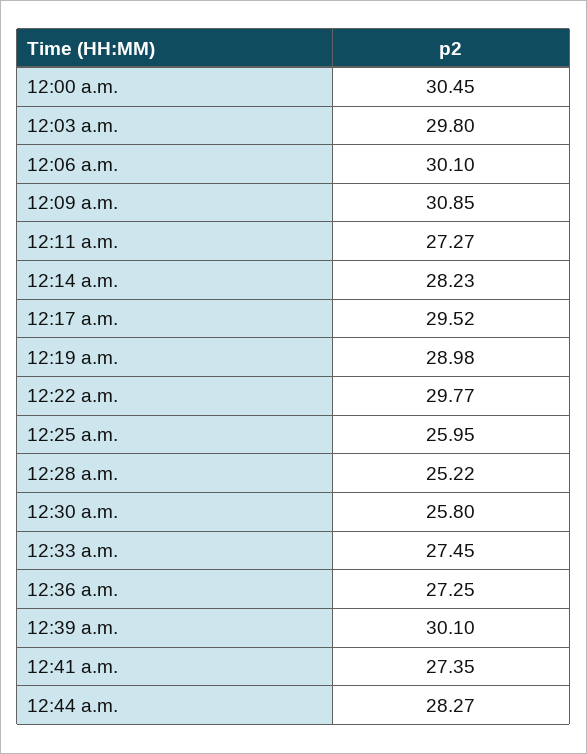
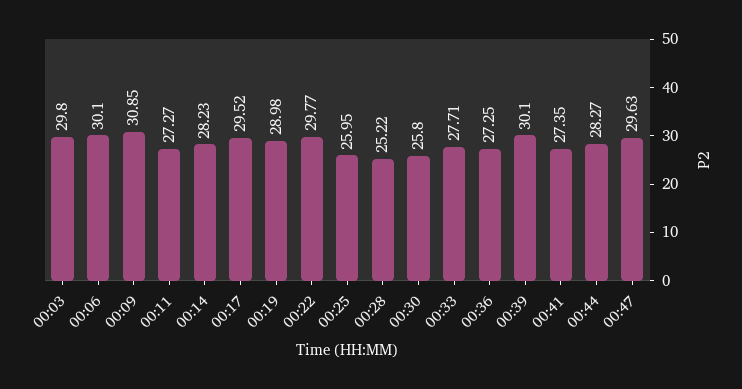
12:00 a.m.: 30.45 -> none
12:33 a.m.: 27.45 -> 27.71
00:47: none -> 29.63

